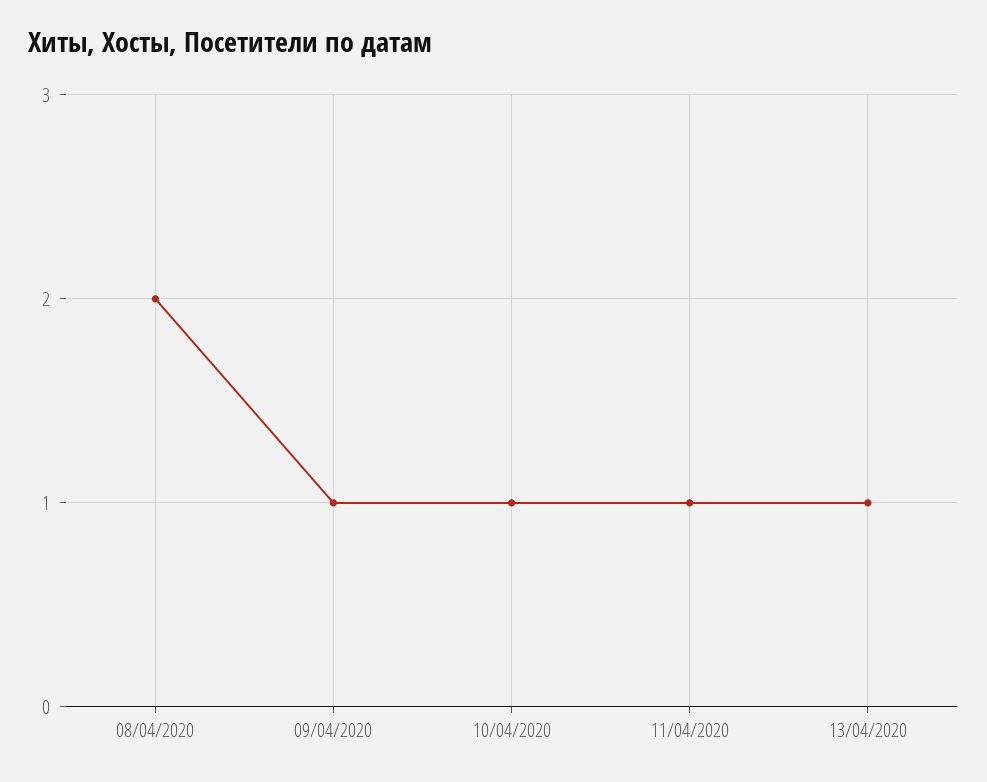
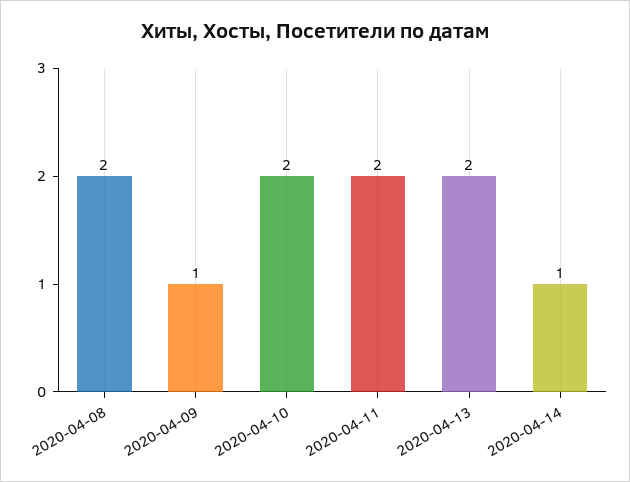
10/04/2020: 1 -> 2
11/04/2020: 1 -> 2
13/04/2020: 1 -> 2
2020-04-14: none -> 1

